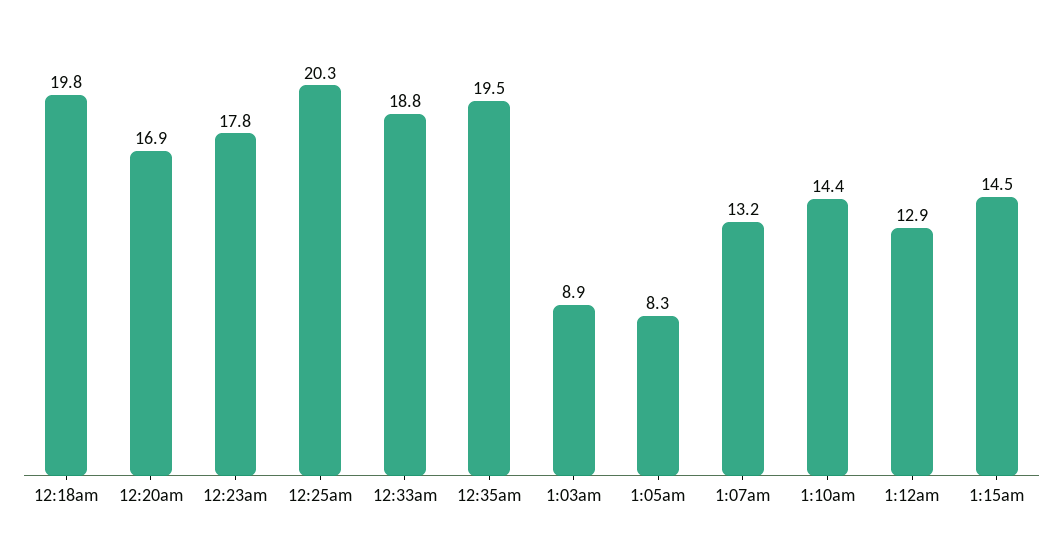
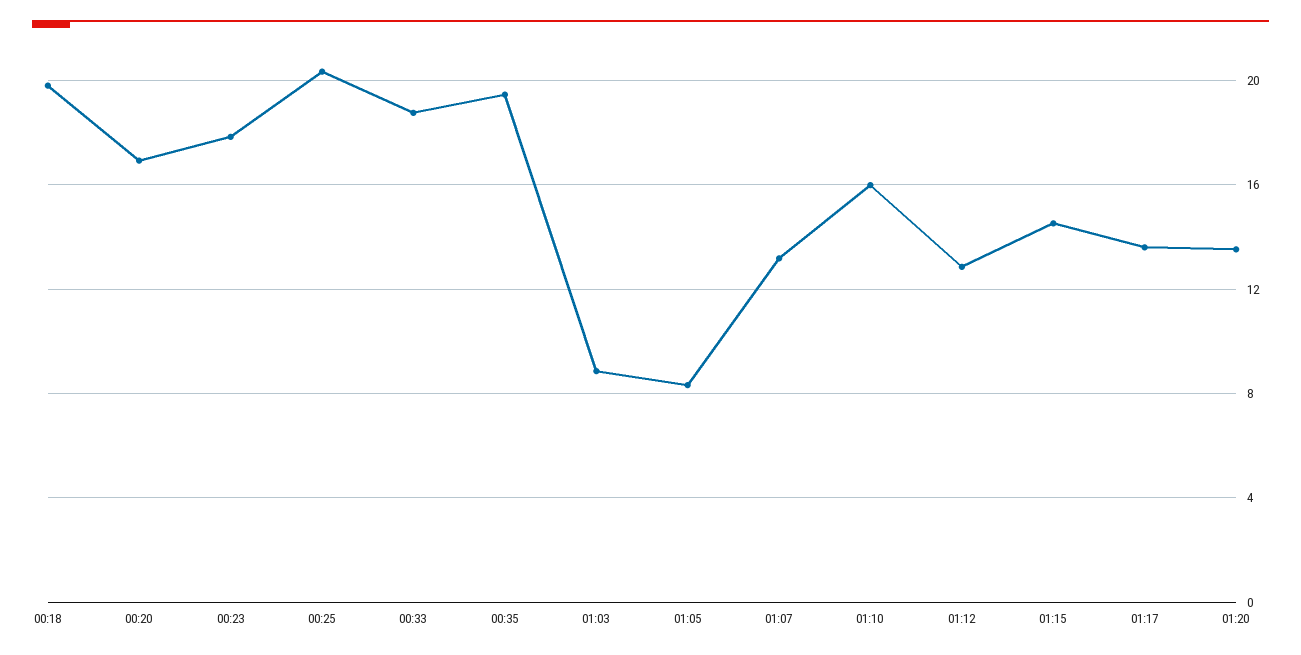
1:10am: 14.4 -> 16
01:17: none -> 13.5
01:20: none -> 13.5

